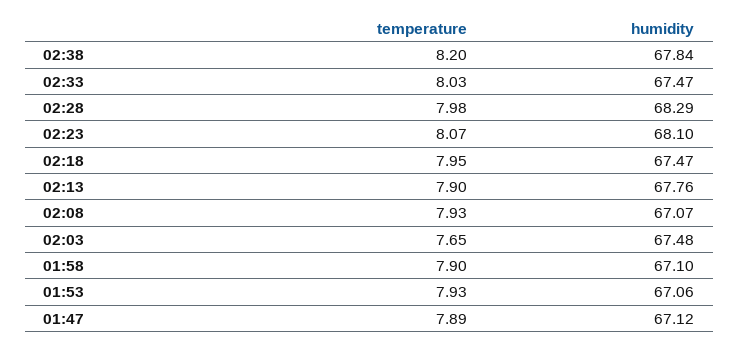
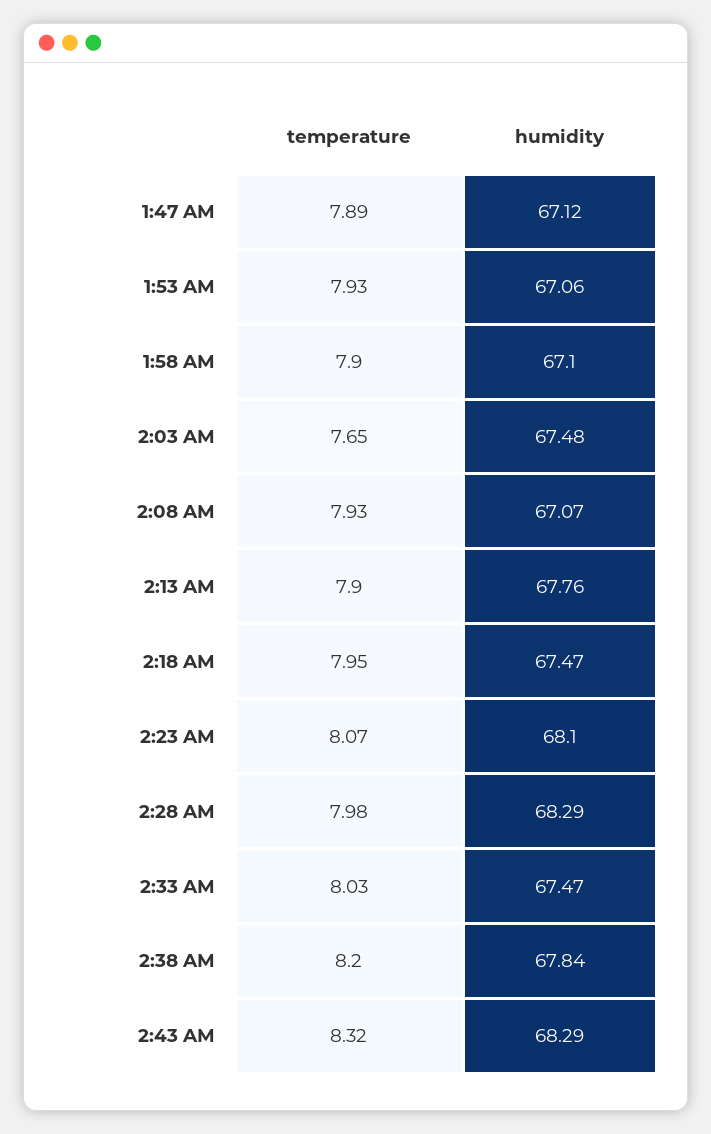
temperature, 2:43 AM: none -> 8.32
humidity, 2:43 AM: none -> 68.29

